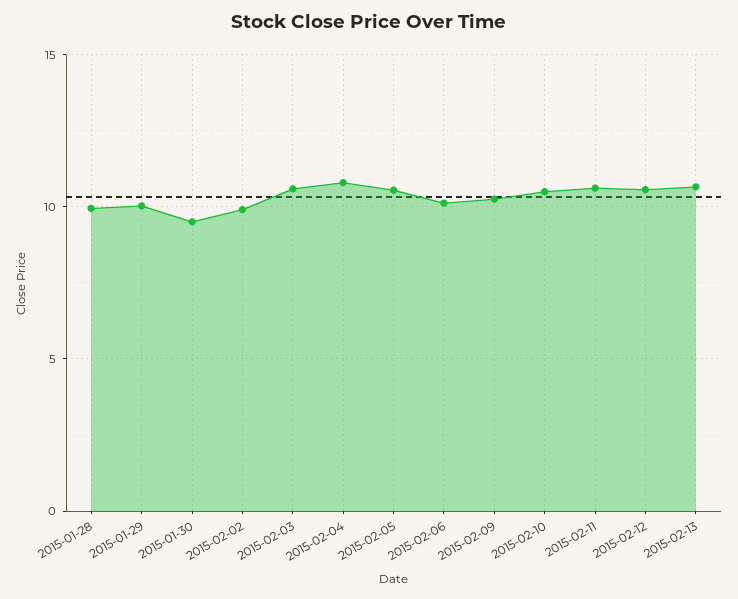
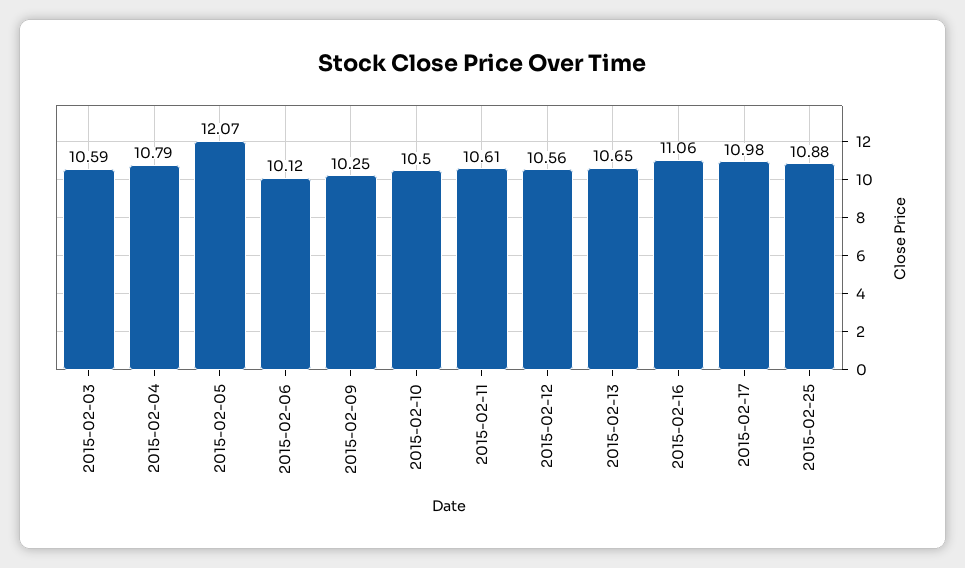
2015-01-28: 10 -> none
2015-01-29: 10 -> none
2015-01-30: 9.5 -> none
2015-02-02: 10 -> none
2015-02-05: 10.5 -> 12.07
2015-02-16: none -> 11.06
2015-02-17: none -> 10.98
2015-02-25: none -> 10.88

